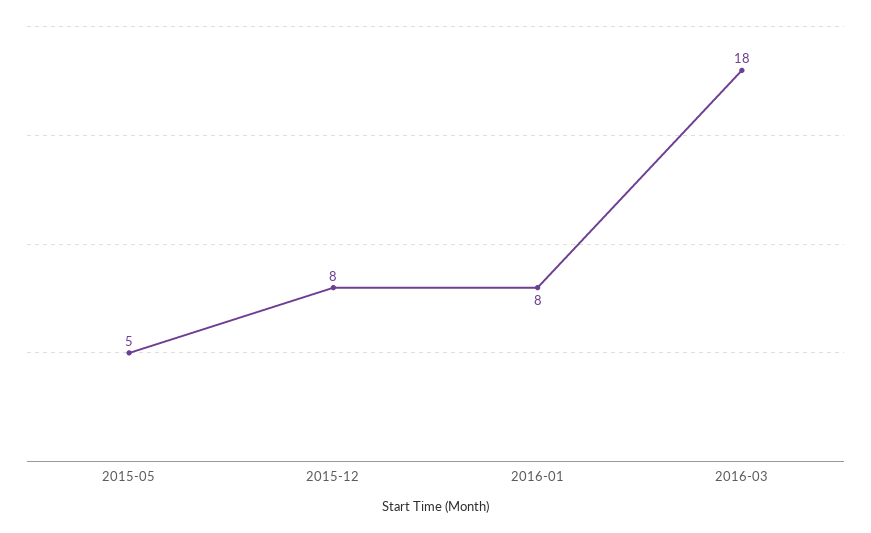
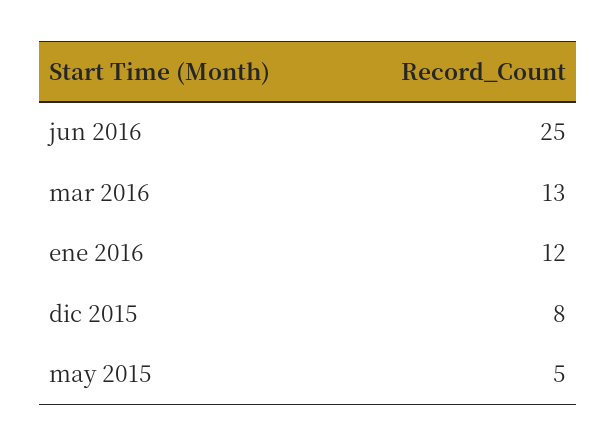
2016-01: 8 -> 12
2016-03: 18 -> 13
jun 2016: none -> 25

